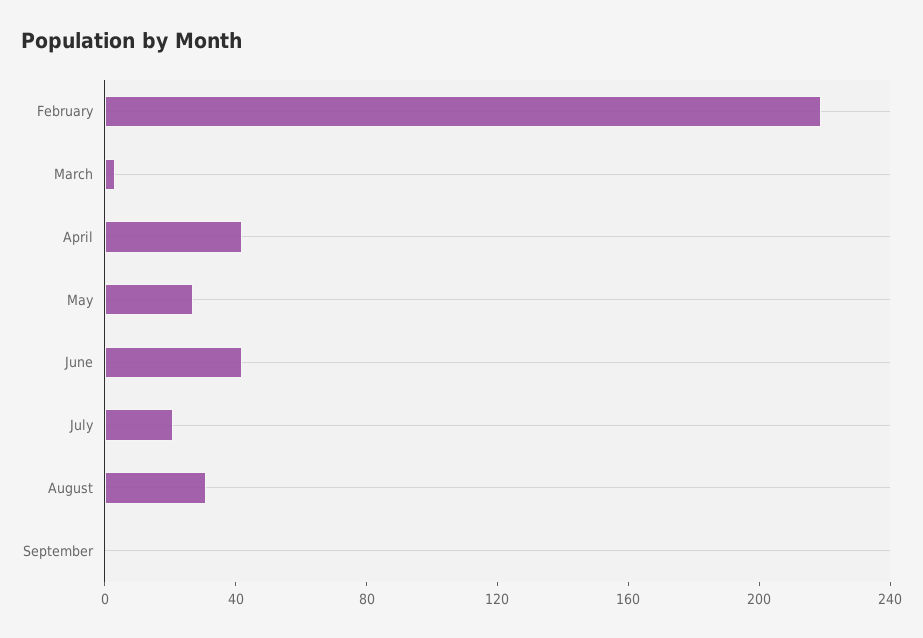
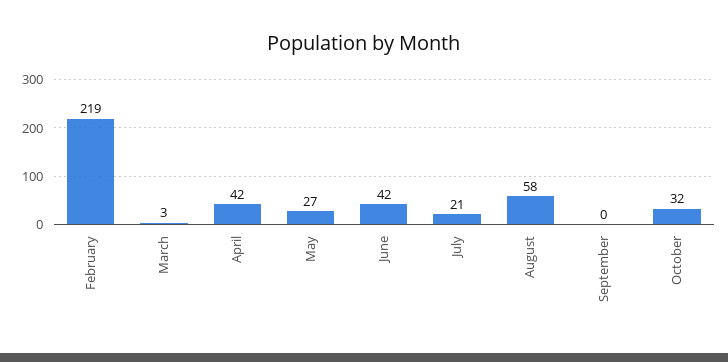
August: 30 -> 58
October: none -> 32

